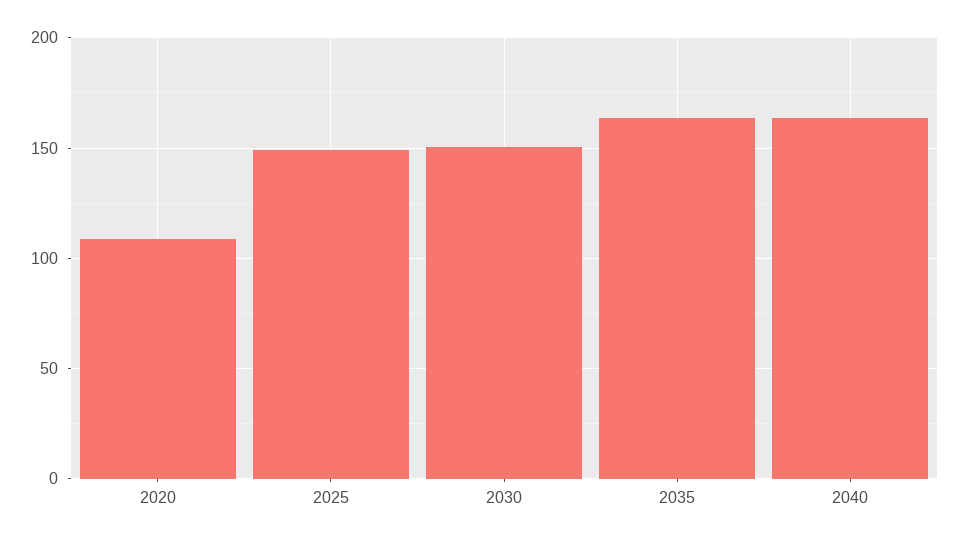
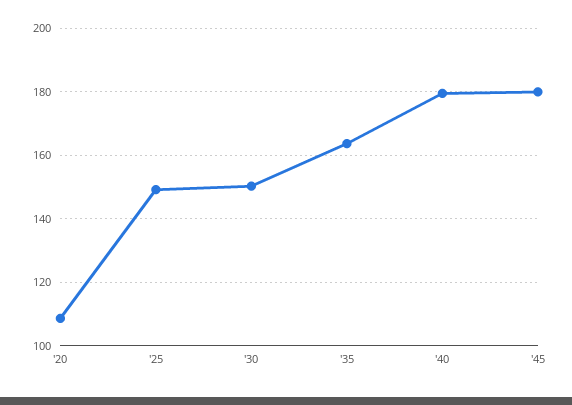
2040: 165 -> 180
'45: none -> 180

